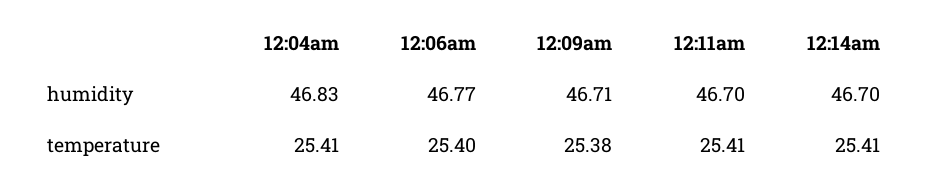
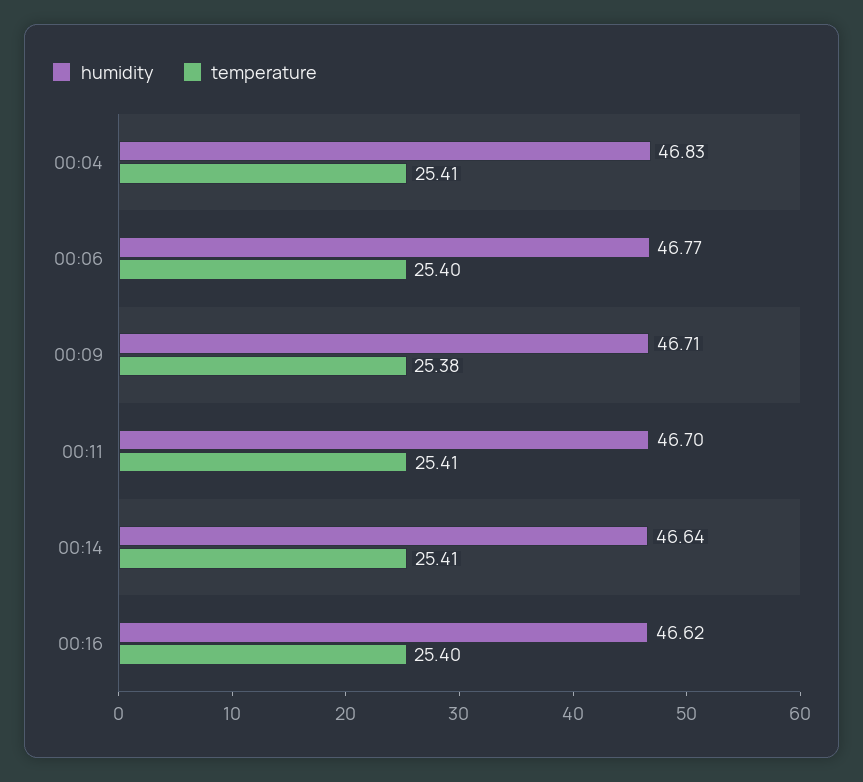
humidity, 12:14am: 46.7 -> 46.64
humidity, 00:16: none -> 46.62
temperature, 00:16: none -> 25.4

